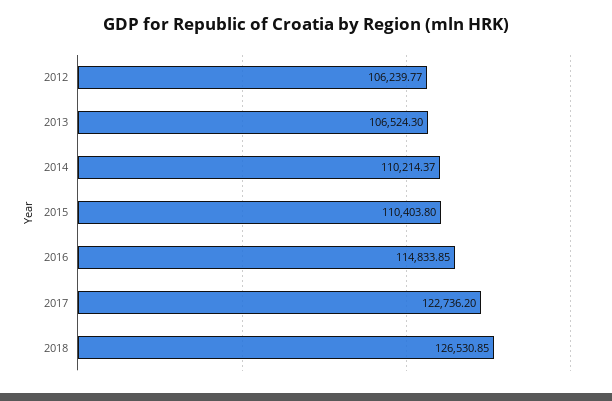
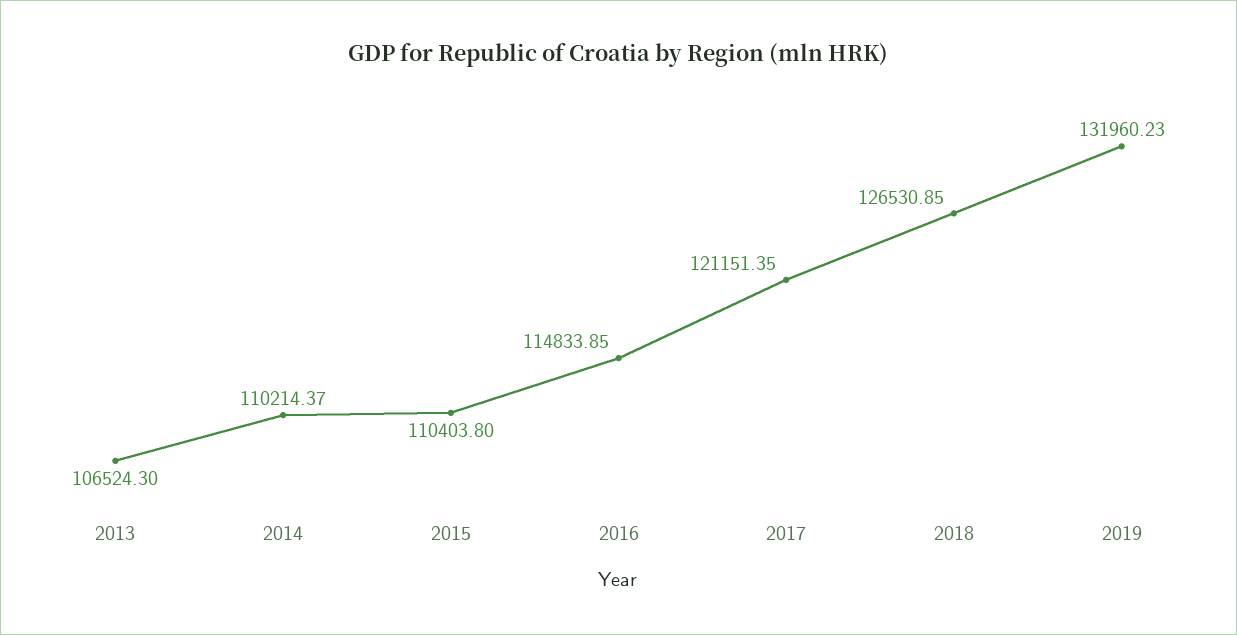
2012: 106239.77 -> none
2017: 122736.2 -> 121151.35
2019: none -> 131960.23

